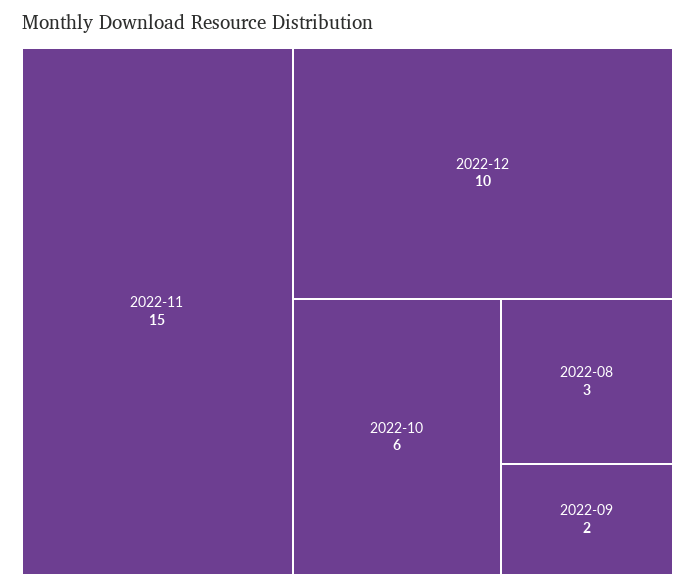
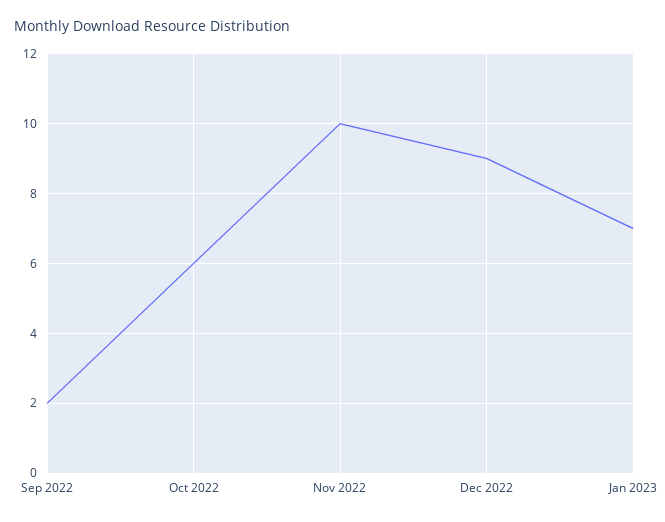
2022-11: 15 -> 10
2022-12: 10 -> 9
2022-08: 3 -> none
Jan 2023: none -> 7

